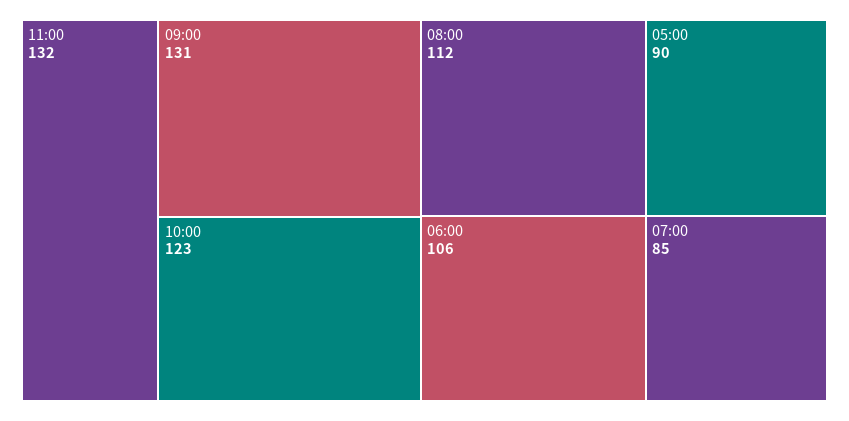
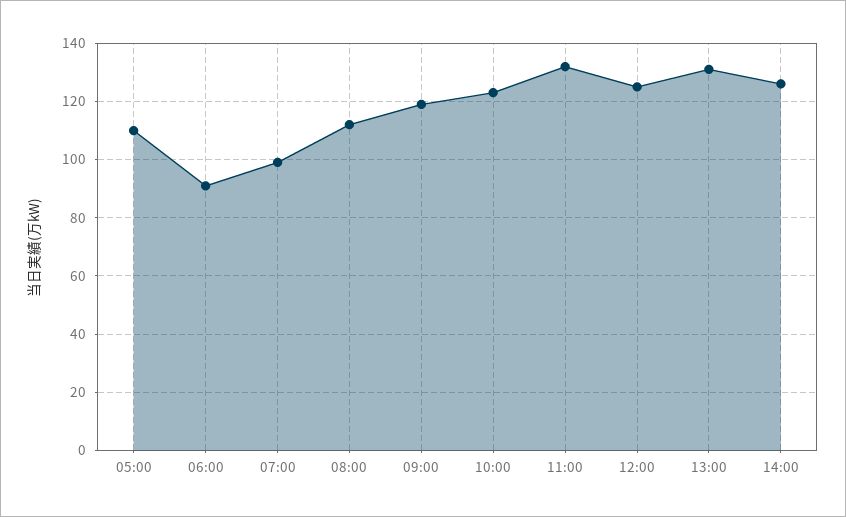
09:00: 131 -> 120
06:00: 106 -> 90
05:00: 90 -> 110
07:00: 85 -> 100
12:00: none -> 125
13:00: none -> 130
14:00: none -> 125

